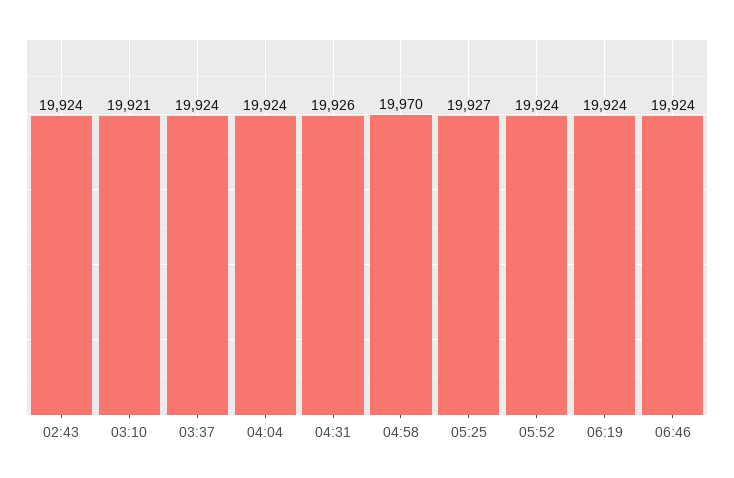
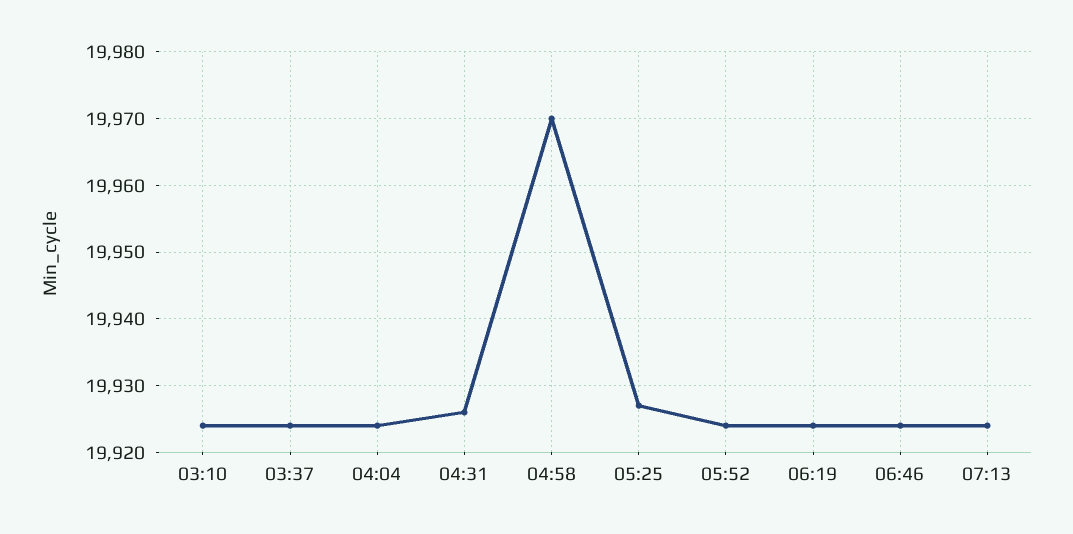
02:43: 19924 -> none
03:10: 19921 -> 19924
07:13: none -> 19924

